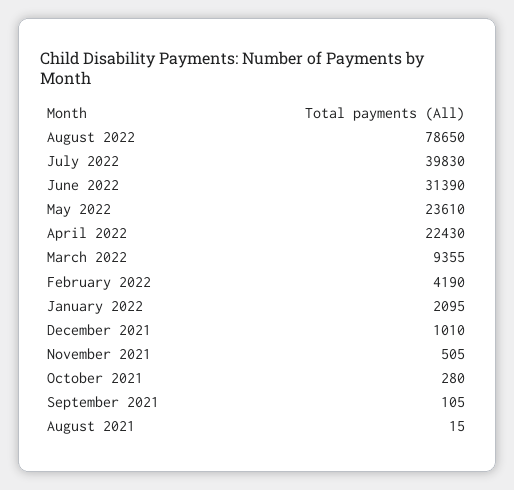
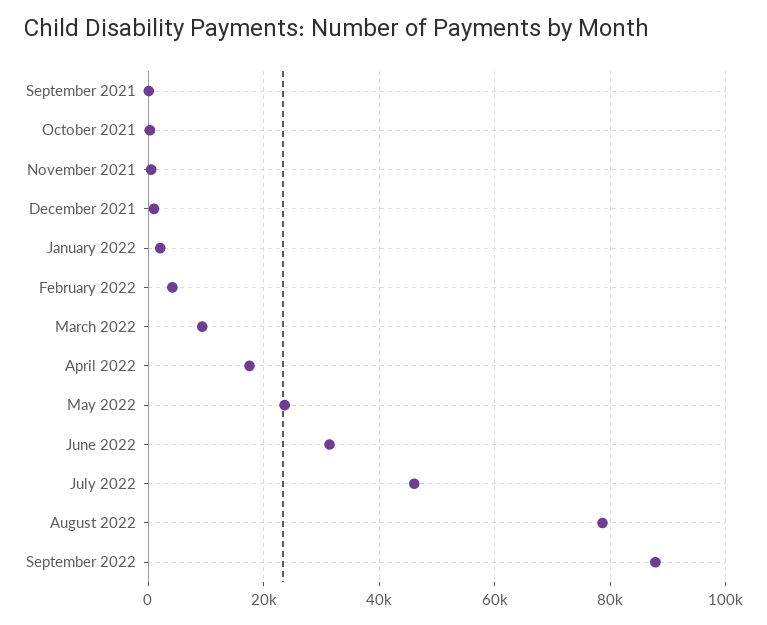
July 2022: 39830 -> 46000
April 2022: 22430 -> 18000
August 2021: 15 -> none
September 2022: none -> 88000

